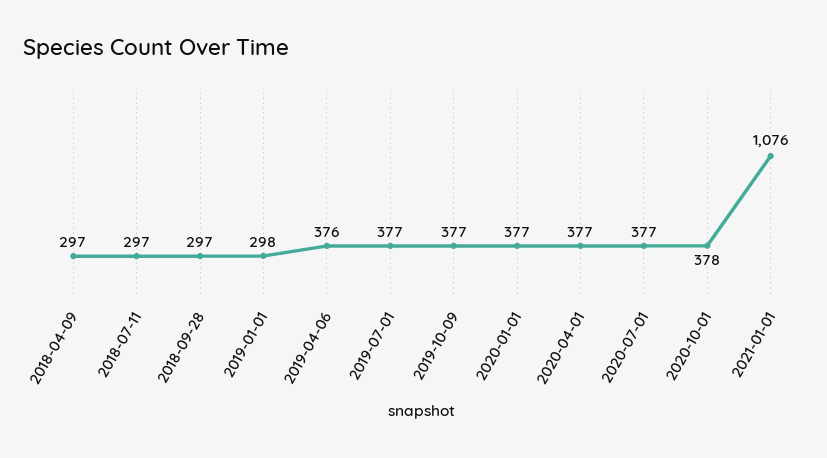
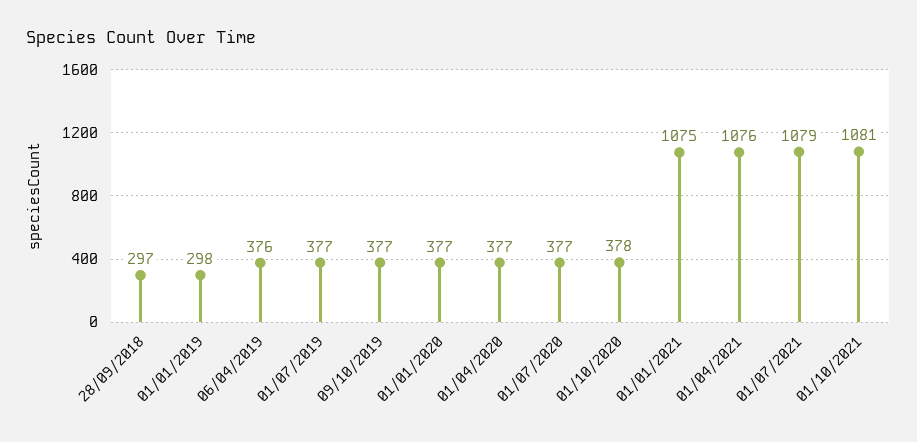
2018-04-09: 297 -> none
2018-07-11: 297 -> none
2021-01-01: 1076 -> 1075
01/04/2021: none -> 1076
01/07/2021: none -> 1079
01/10/2021: none -> 1081

